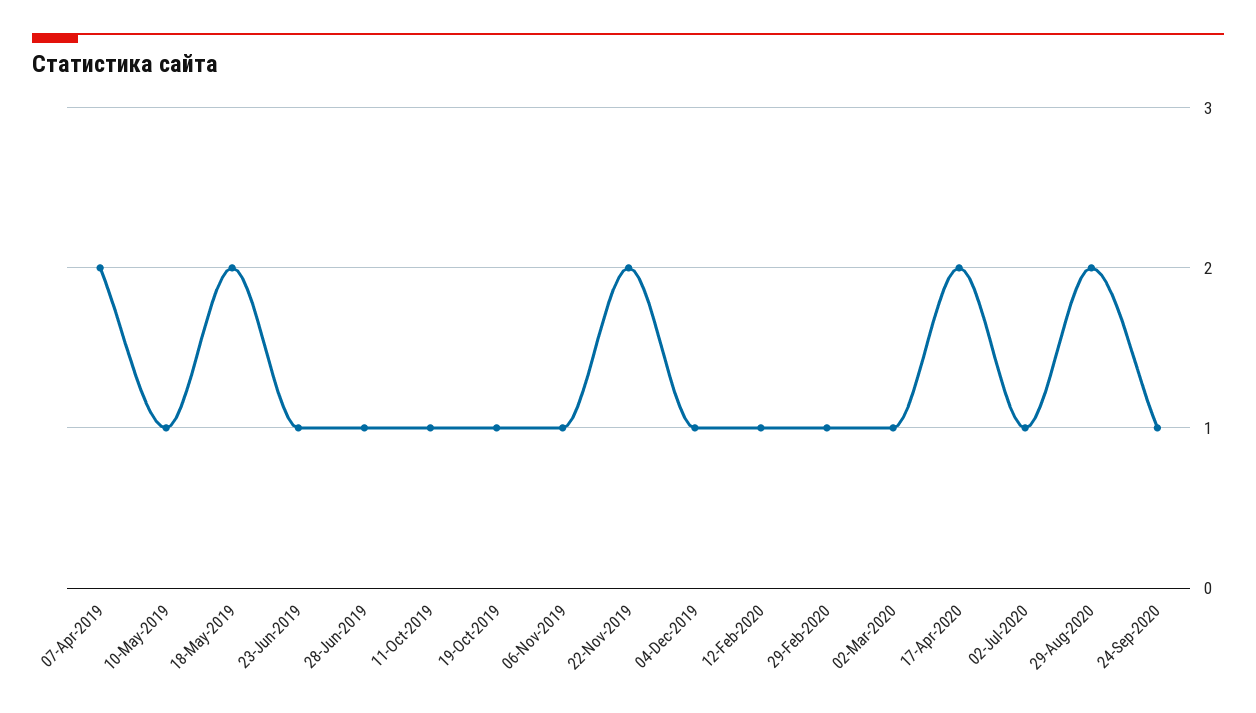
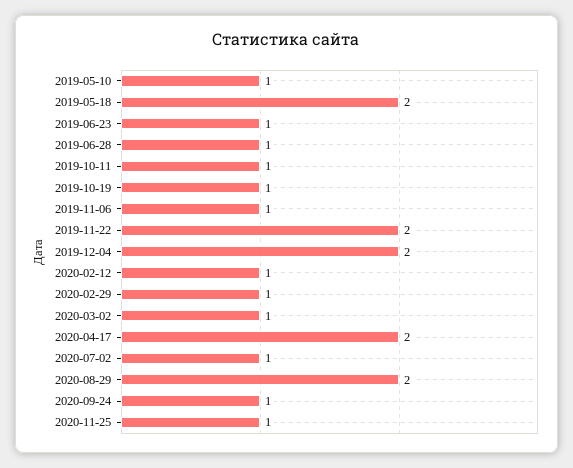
07-Apr-2019: 2 -> none
04-Dec-2019: 1 -> 2
2020-11-25: none -> 1

